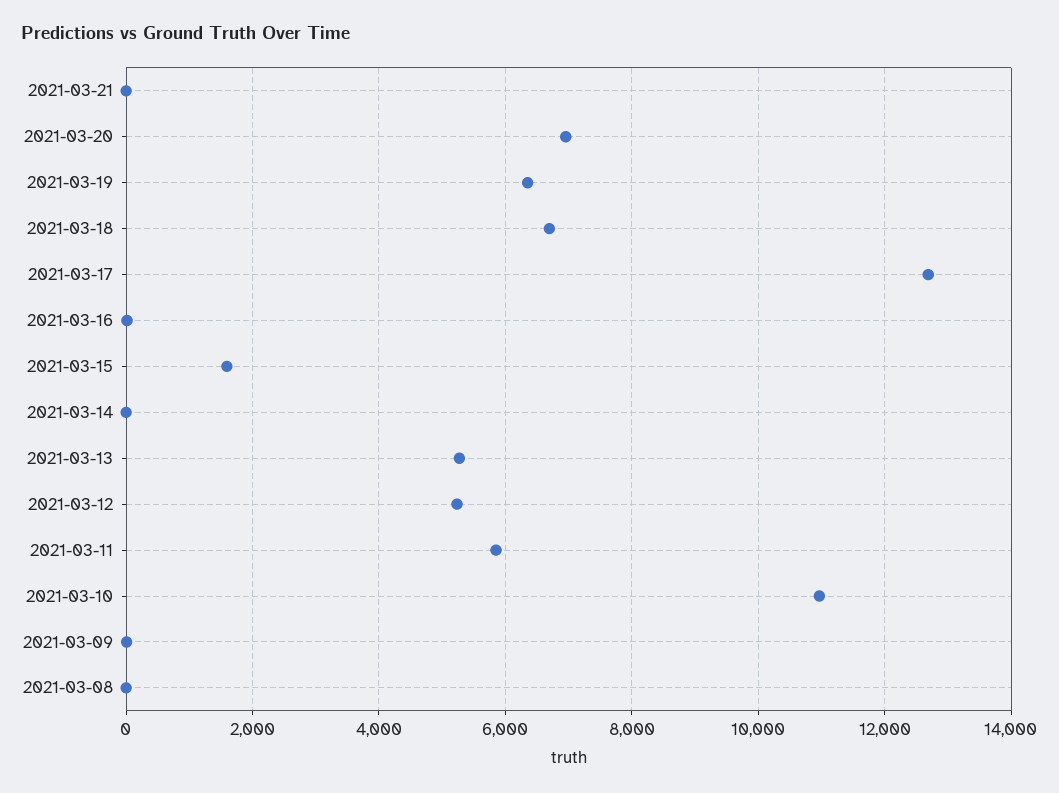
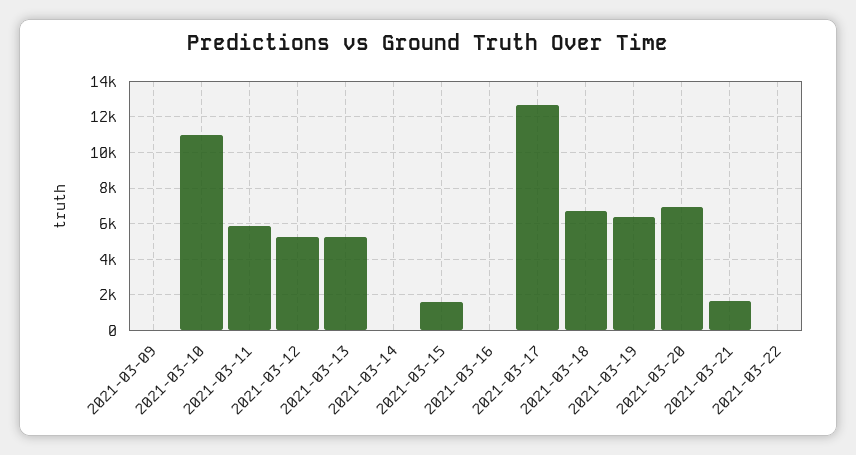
2021-03-21: 0 -> 1500
2021-03-08: 0 -> none
2021-03-22: none -> 0

